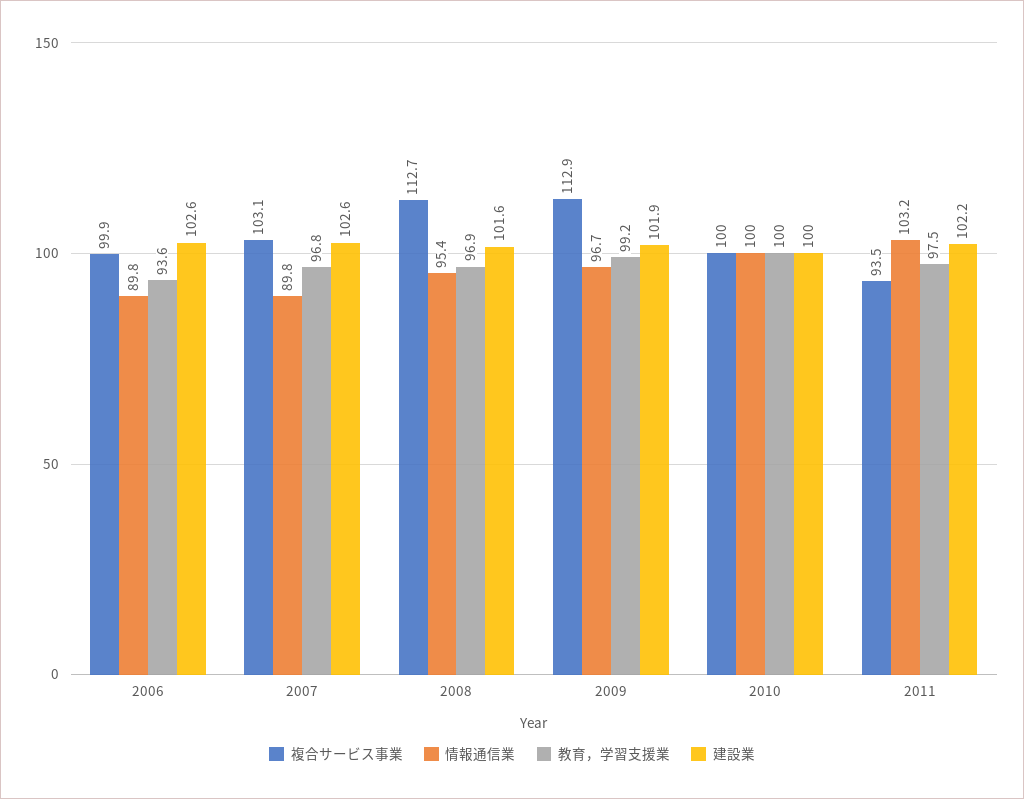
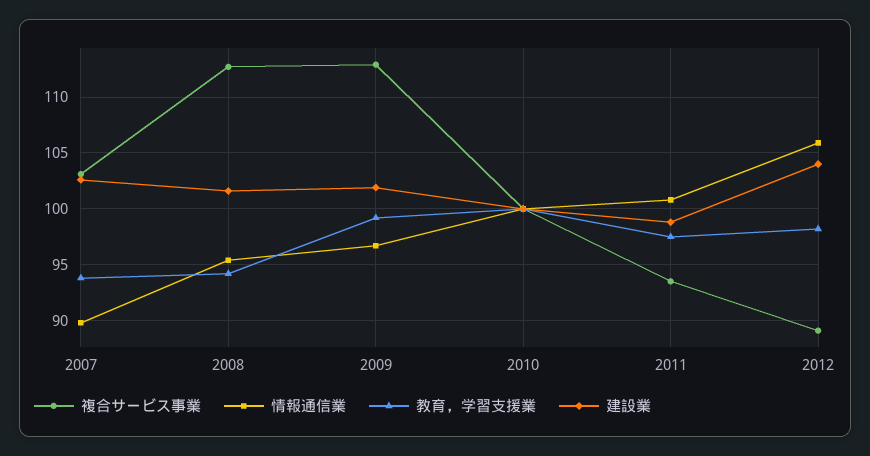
複合サービス事業, 2006: 99.9 -> none
情報通信業, 2006: 89.8 -> none
教育，学習支援業, 2006: 93.6 -> none
建設業, 2006: 102.6 -> none
教育，学習支援業, 2007: 96.8 -> 94
教育，学習支援業, 2008: 96.9 -> 94
情報通信業, 2011: 103.2 -> 101
建設業, 2011: 102.2 -> 99
複合サービス事業, 2012: none -> 89
情報通信業, 2012: none -> 106
教育，学習支援業, 2012: none -> 98
建設業, 2012: none -> 104

